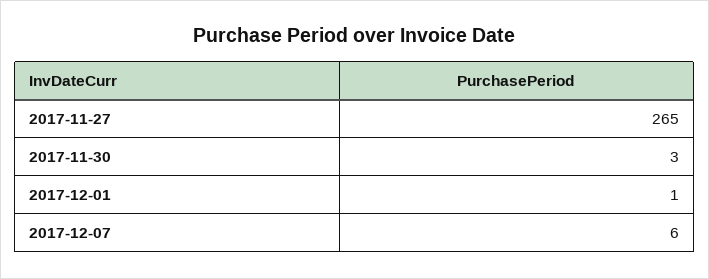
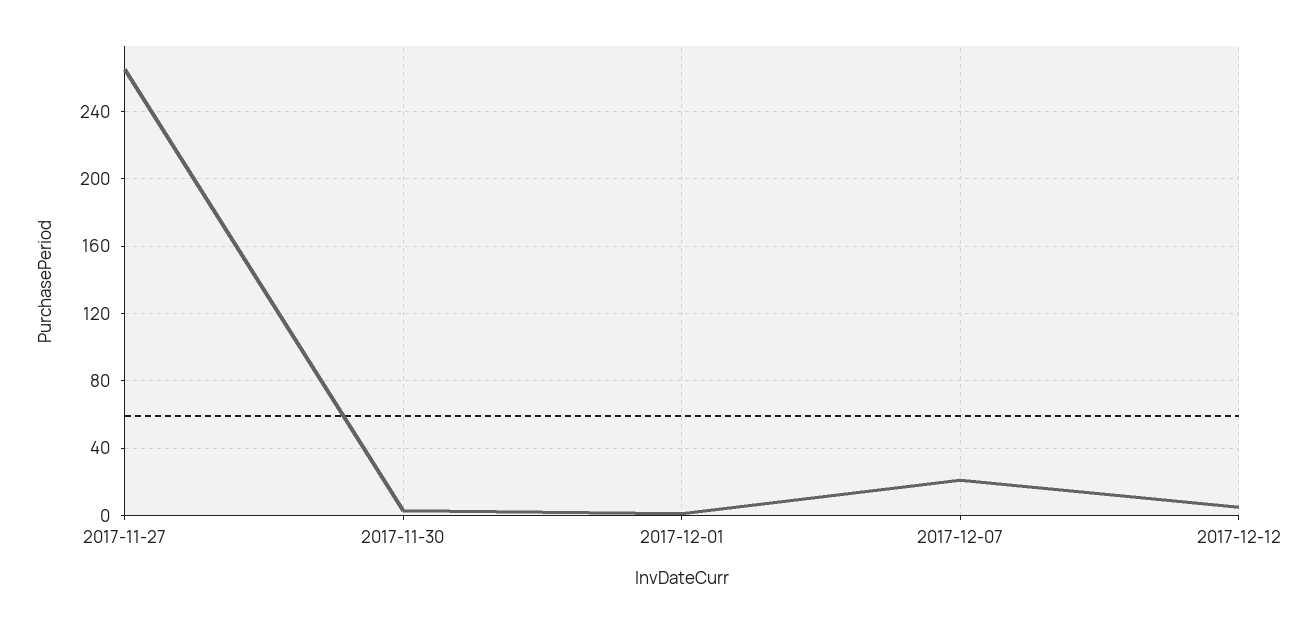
2017-12-07: 6 -> 20
2017-12-12: none -> 5

